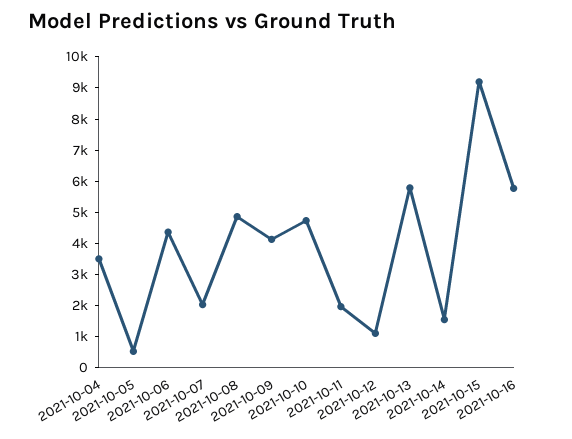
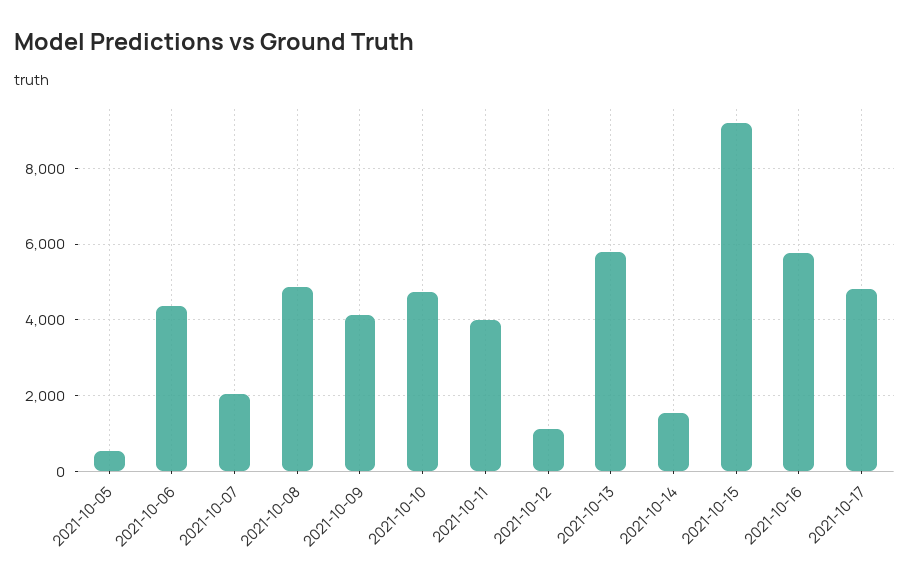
2021-10-04: 3500 -> none
2021-10-11: 2000 -> 4000
2021-10-17: none -> 4800

